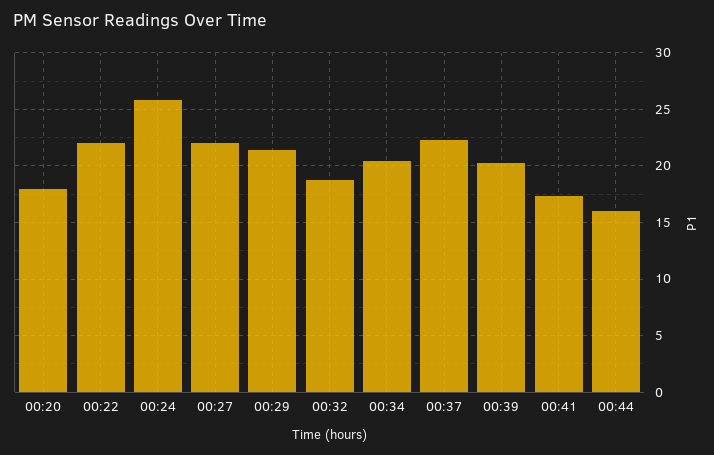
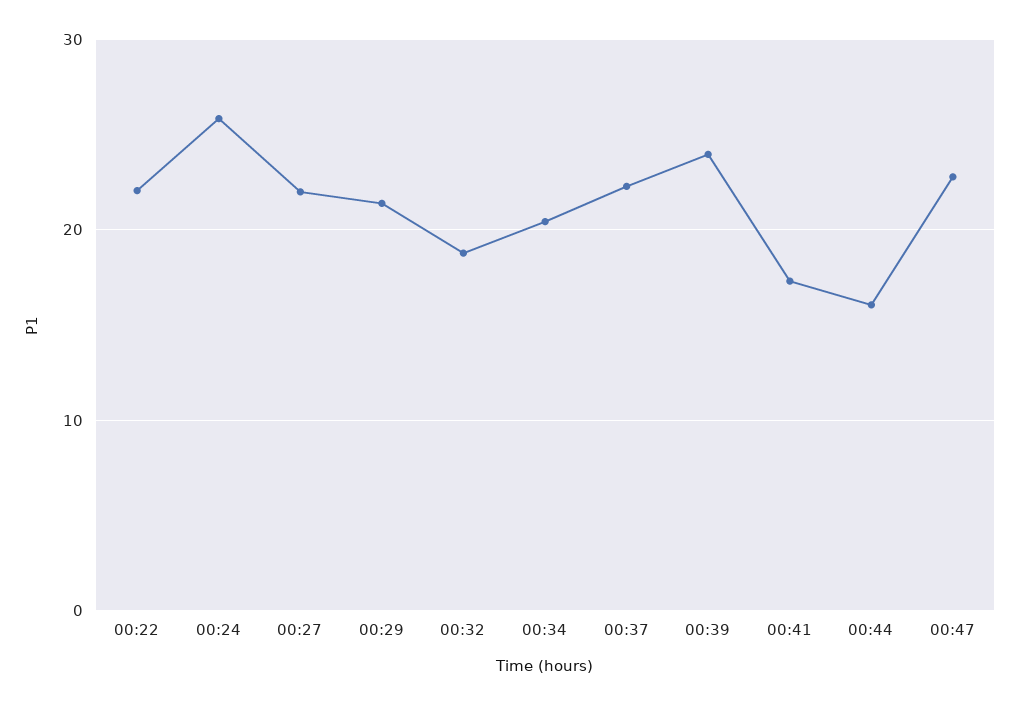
00:20: 18 -> none
00:39: 20 -> 24
00:47: none -> 23

